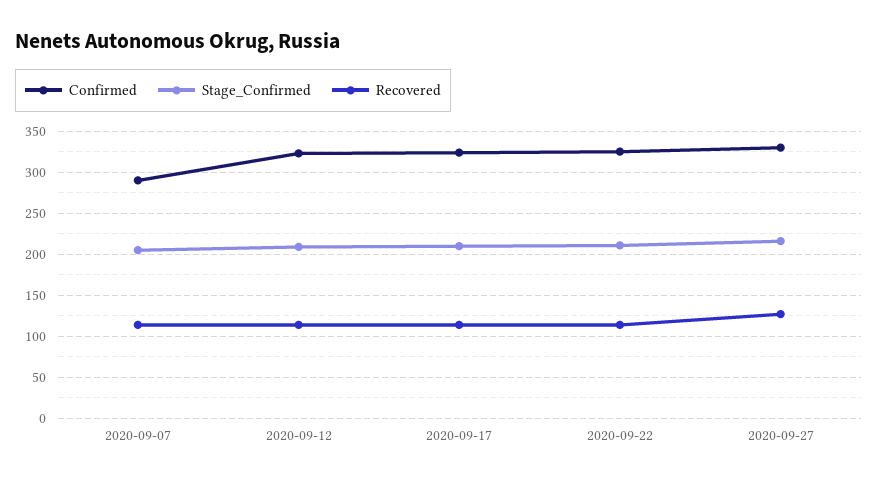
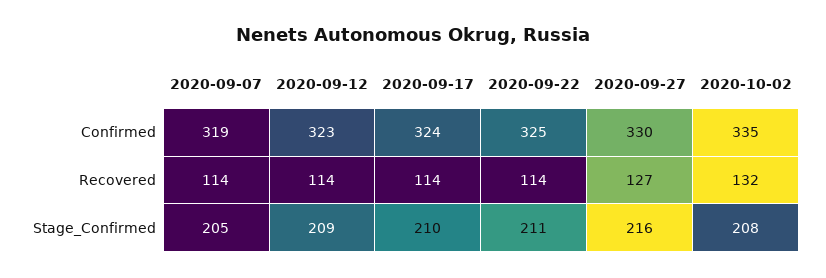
Confirmed, 2020-09-07: 290 -> 319
Confirmed, 2020-10-02: none -> 335
Recovered, 2020-10-02: none -> 132
Stage_Confirmed, 2020-10-02: none -> 208

